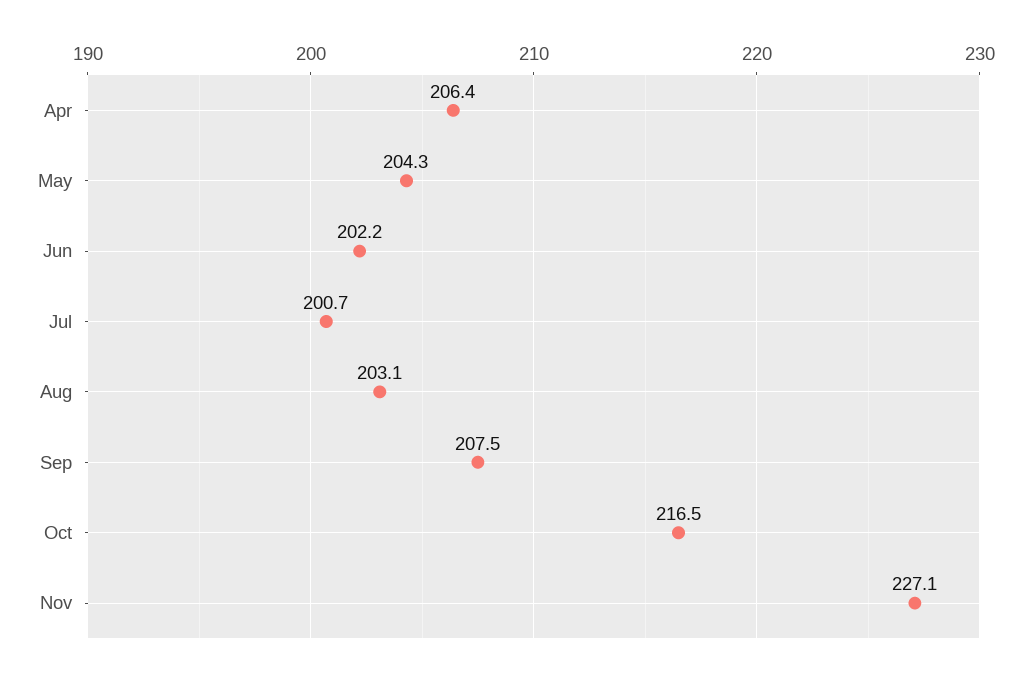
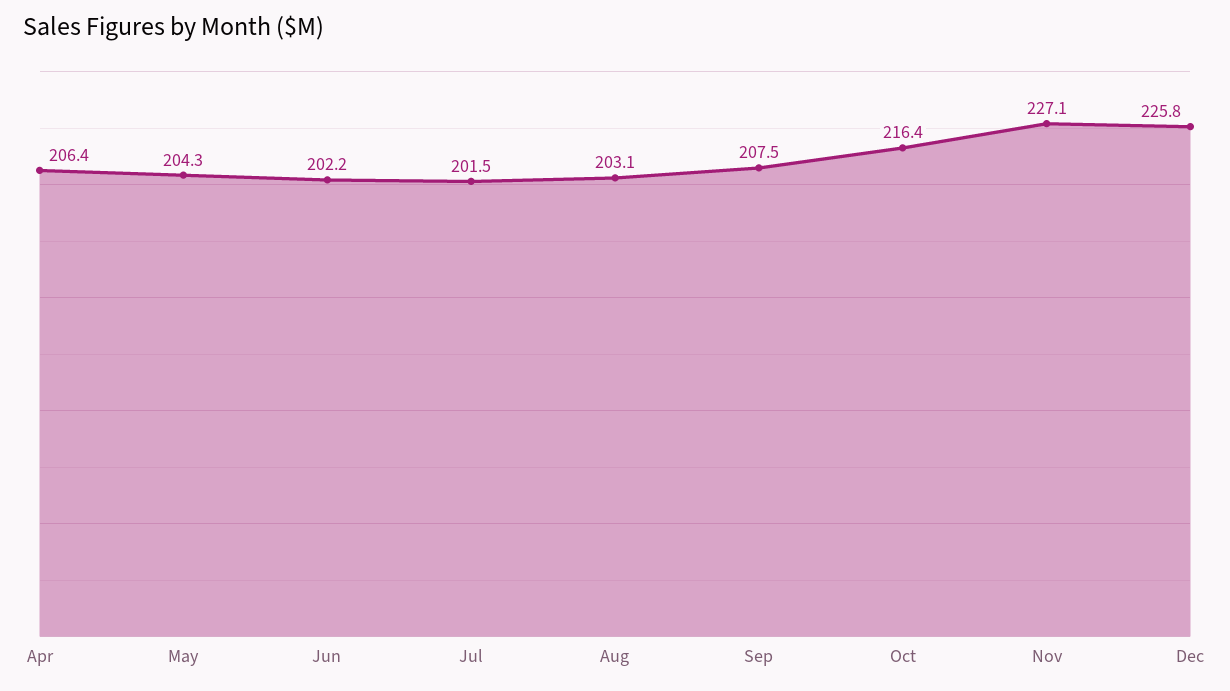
Jul: 200.7 -> 201.5
Oct: 216.5 -> 216.4
Dec: none -> 225.8

